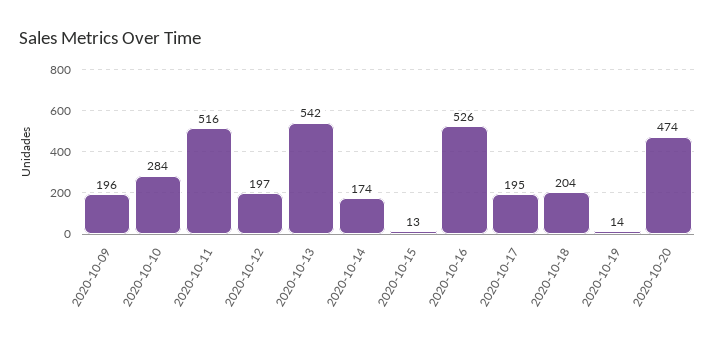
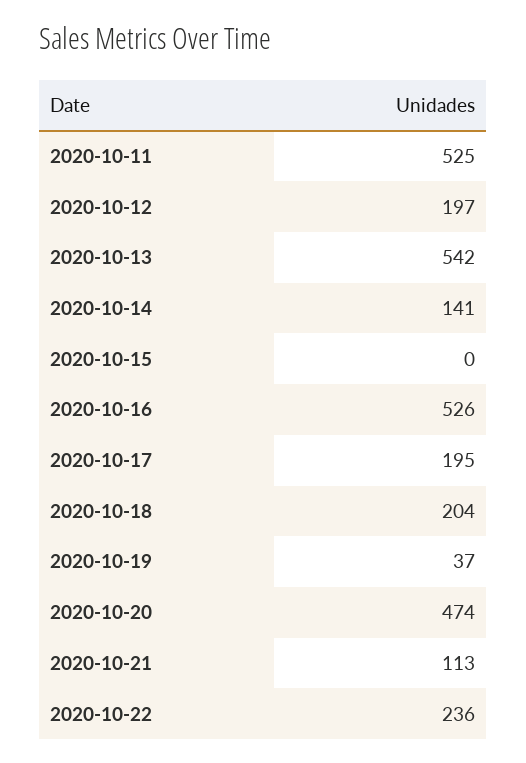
2020-10-09: 196 -> none
2020-10-10: 284 -> none
2020-10-11: 516 -> 525
2020-10-14: 174 -> 141
2020-10-15: 13 -> 0
2020-10-19: 14 -> 37
2020-10-21: none -> 113
2020-10-22: none -> 236

